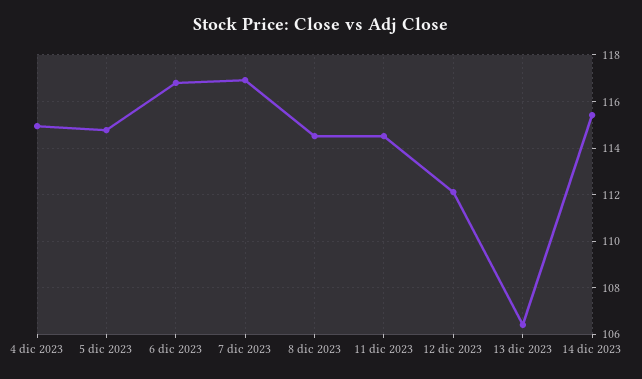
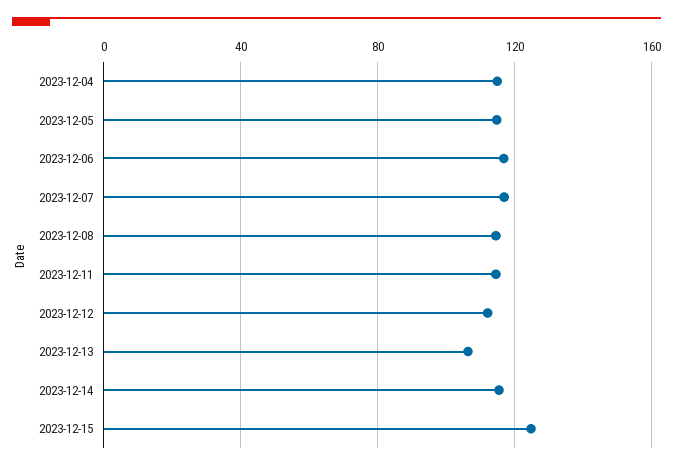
2023-12-15: none -> 125

